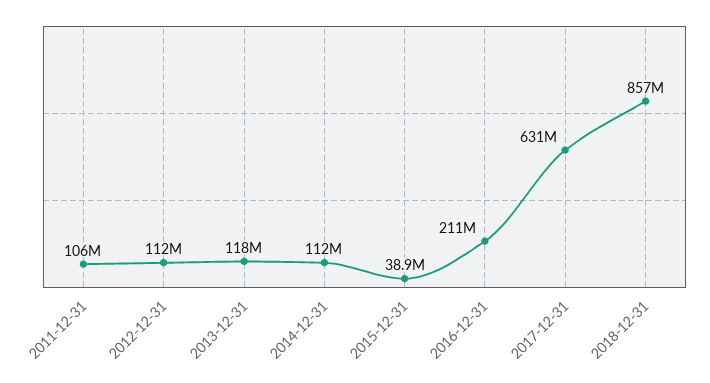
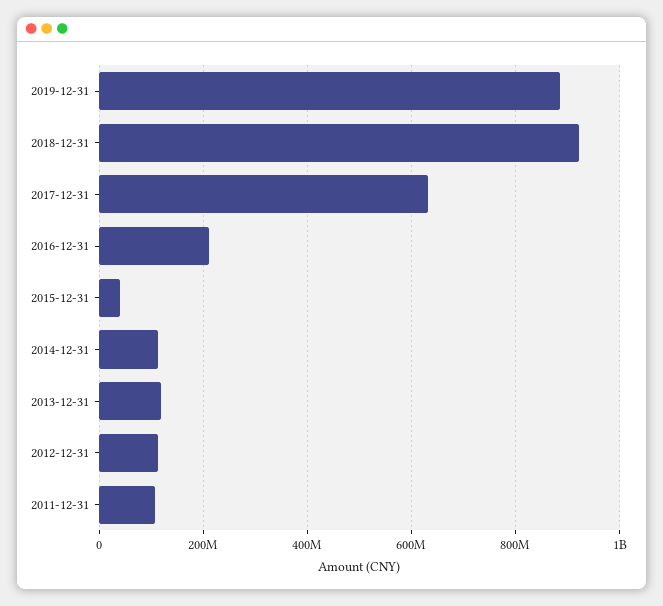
2018-12-31: 857000000 -> 920000000
2019-12-31: none -> 880000000

